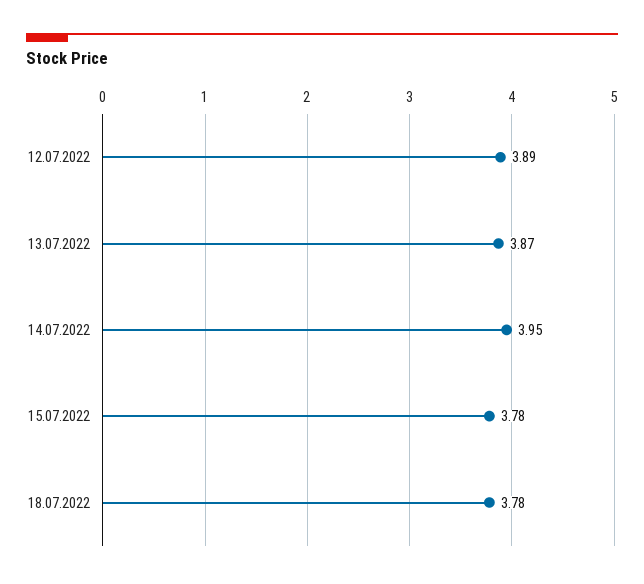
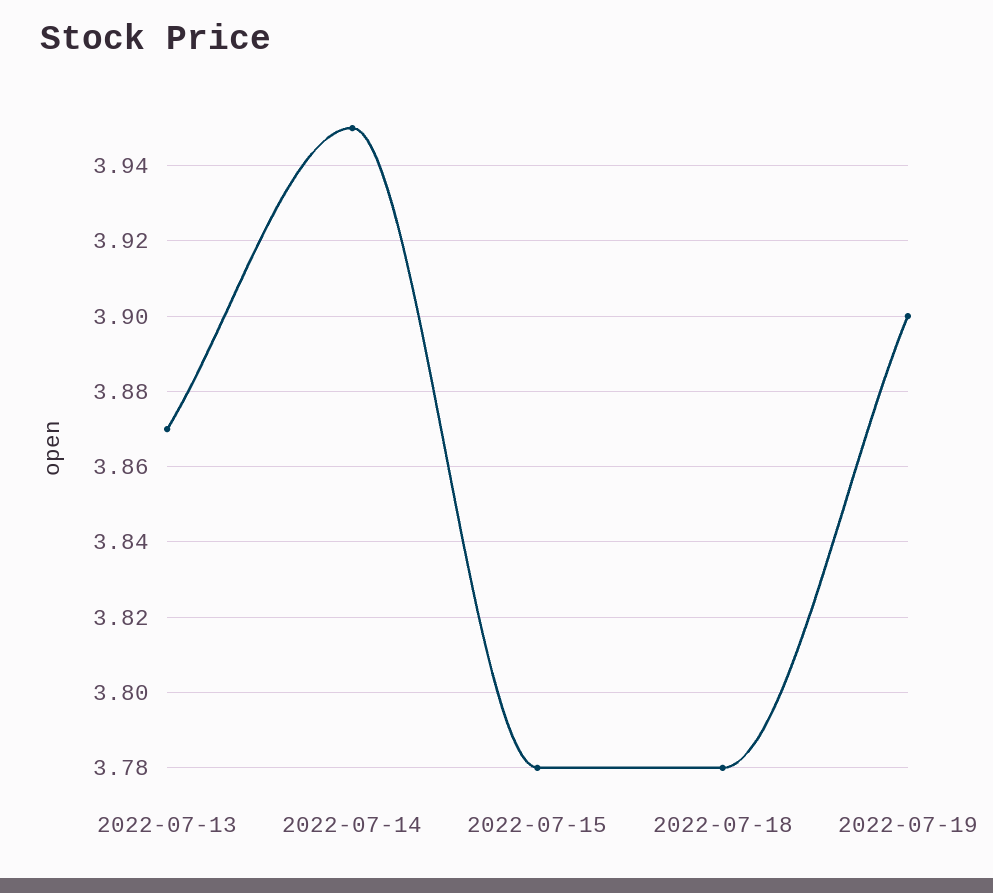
12.07.2022: 3.89 -> none
2022-07-19: none -> 3.9

